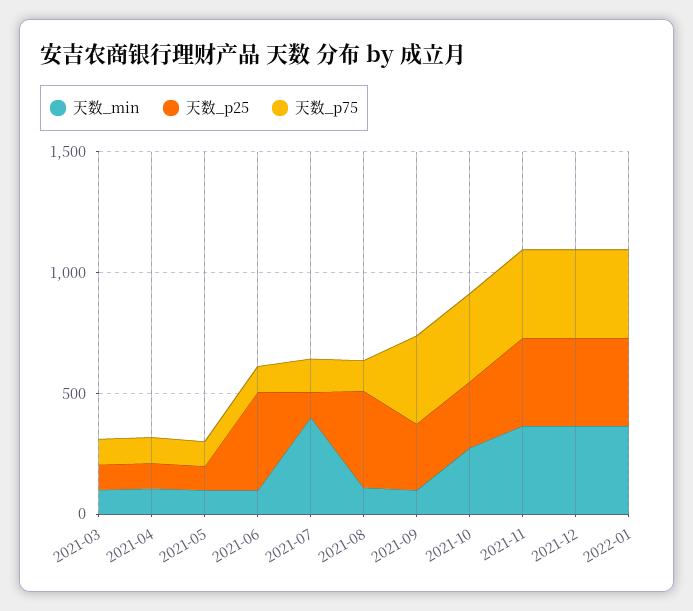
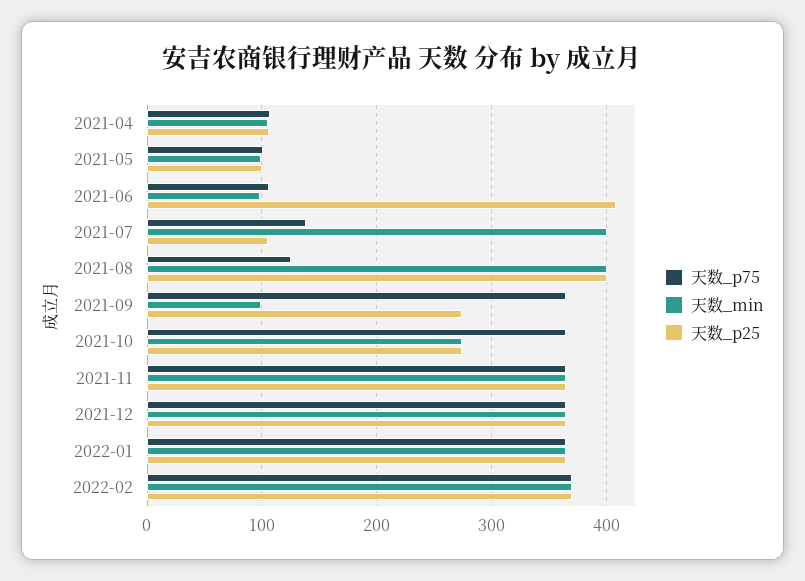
天数_min, 2021-03: 100 -> none
天数_p25, 2021-03: 100 -> none
天数_p75, 2021-03: 100 -> none
天数_min, 2021-08: 100 -> 400
天数_p75, 2022-02: none -> 370
天数_min, 2022-02: none -> 370
天数_p25, 2022-02: none -> 370

